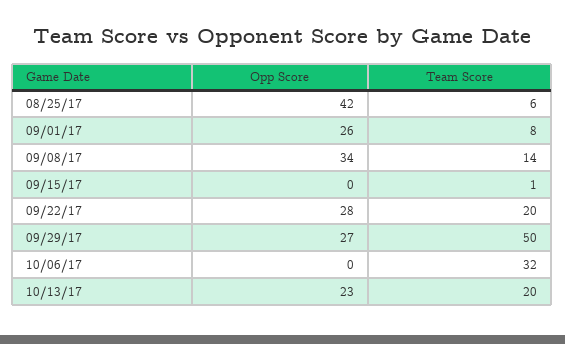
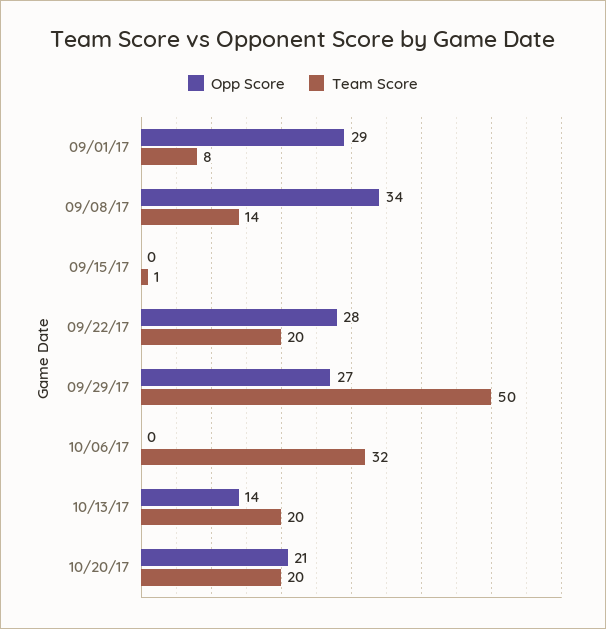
Opp Score, 08/25/17: 42 -> none
Team Score, 08/25/17: 6 -> none
Opp Score, 09/01/17: 26 -> 29
Opp Score, 10/13/17: 23 -> 14
Opp Score, 10/20/17: none -> 21
Team Score, 10/20/17: none -> 20

